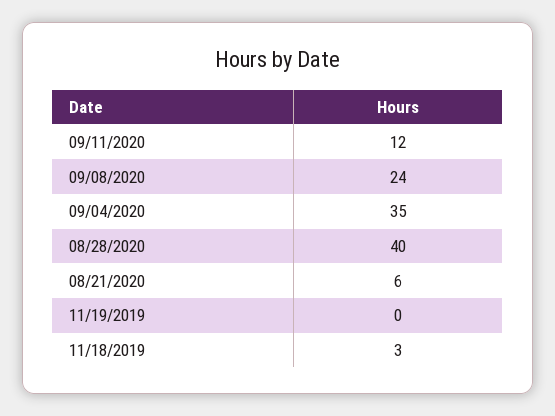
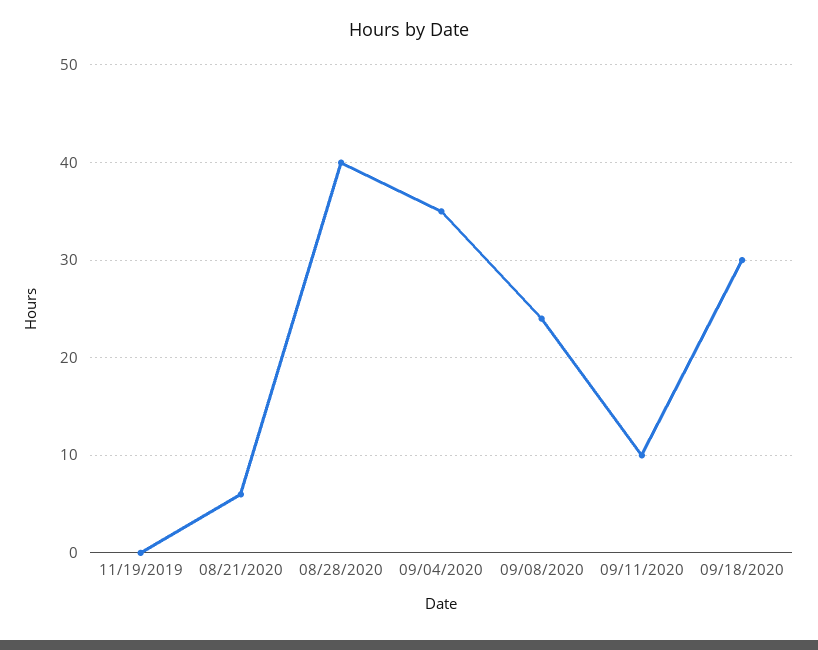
09/11/2020: 12 -> 10
11/18/2019: 3 -> none
09/18/2020: none -> 30

